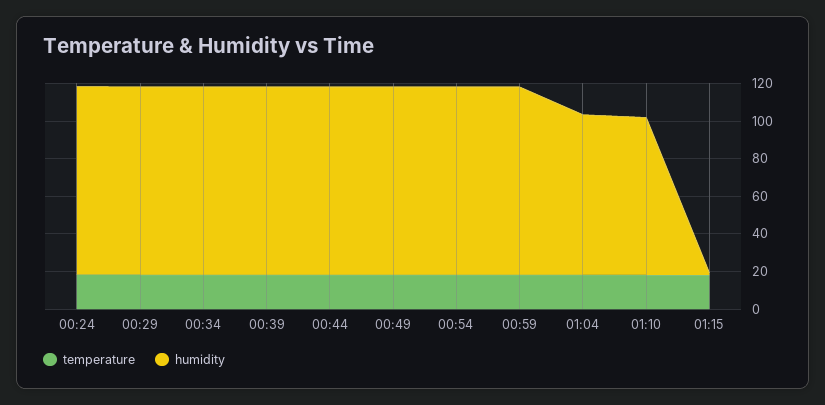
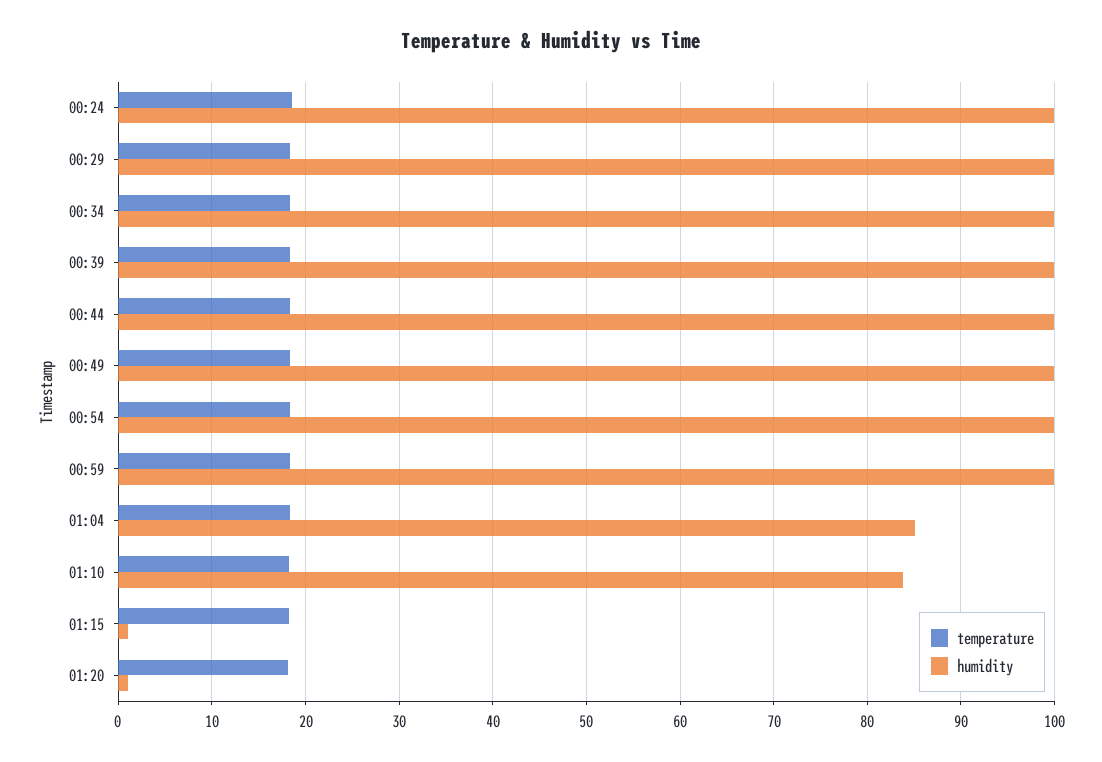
temperature, 01:20: none -> 18
humidity, 01:20: none -> 1

